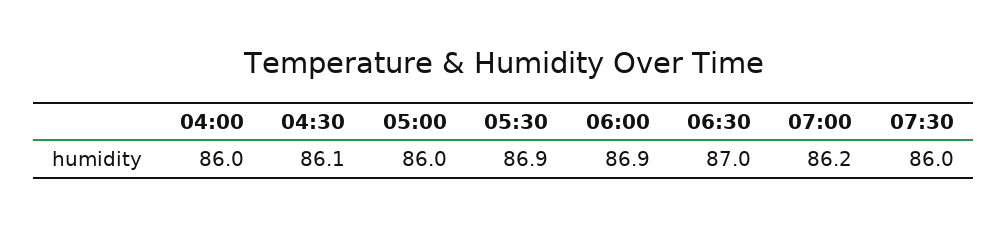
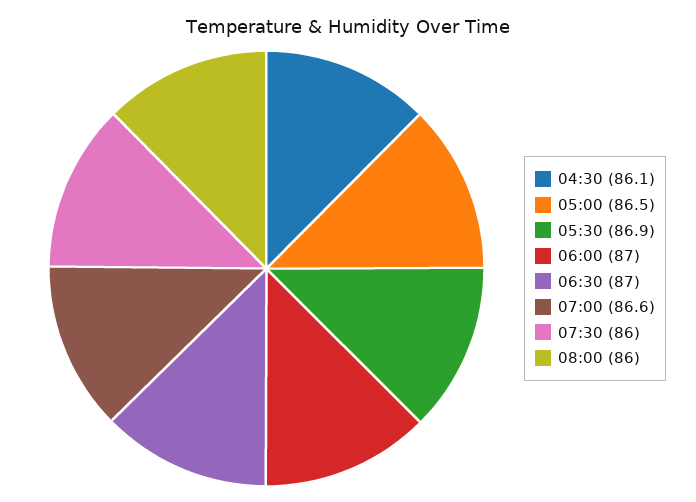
04:00: 86 -> none
05:00: 86 -> 86.5
06:00: 86.9 -> 87
07:00: 86.2 -> 86.6
08:00: none -> 86

